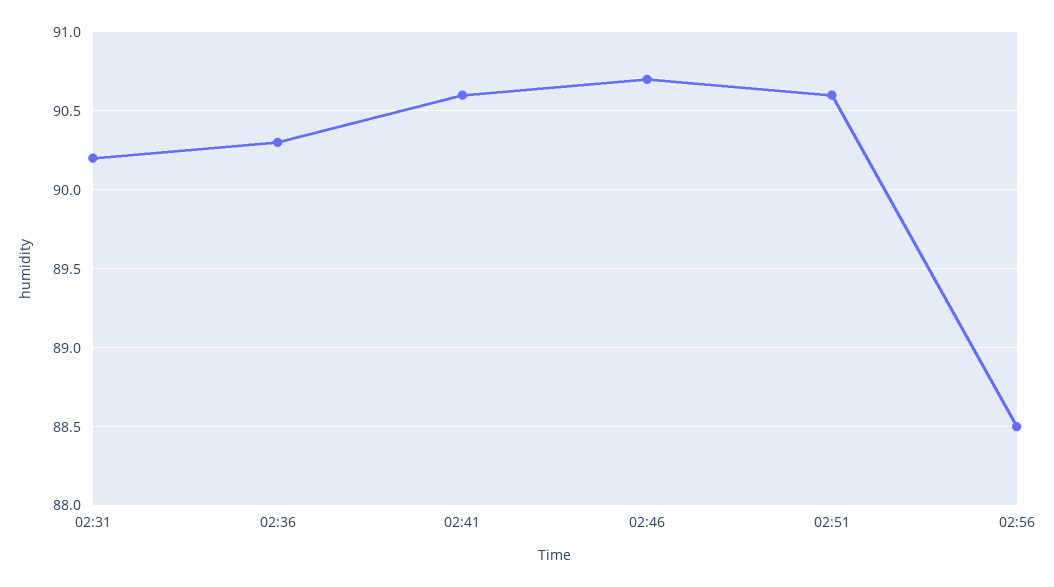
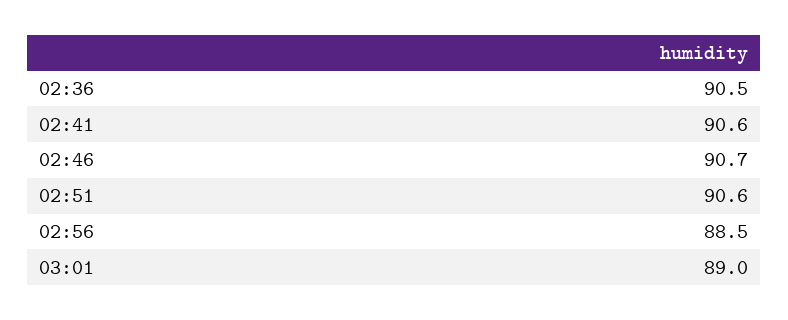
02:31: 90.2 -> none
02:36: 90.3 -> 90.5
03:01: none -> 89

